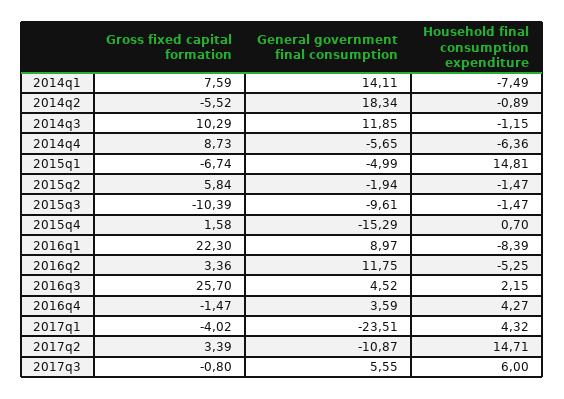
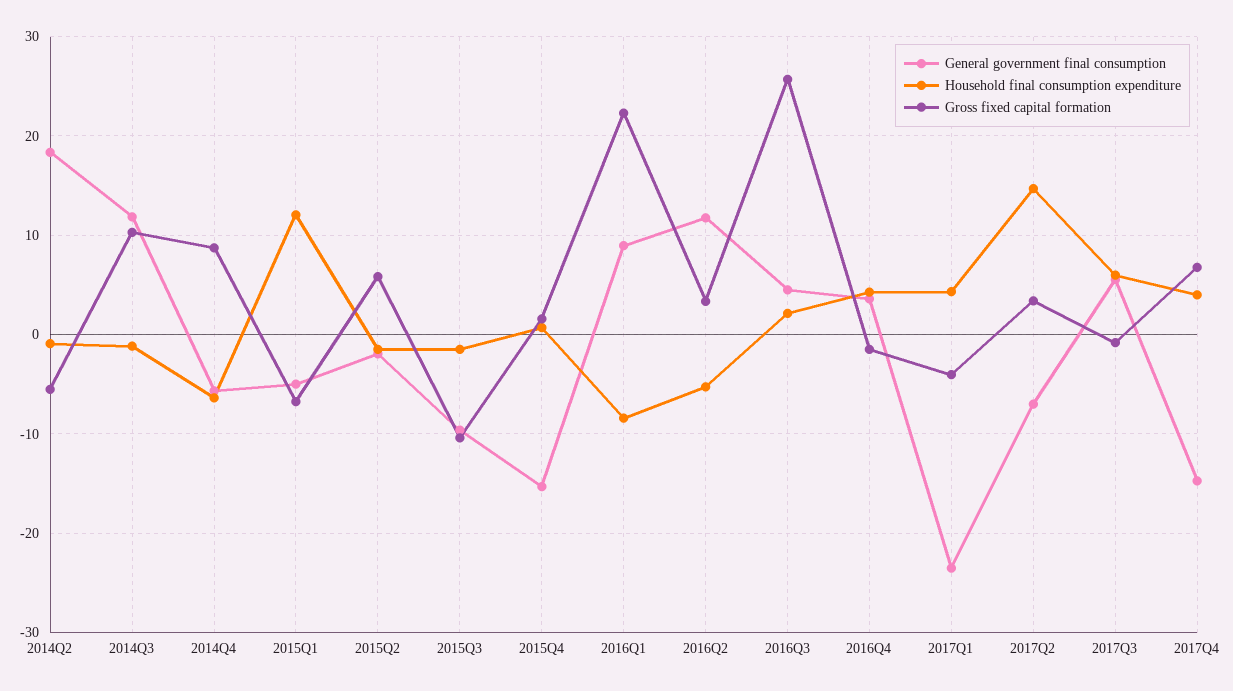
Gross fixed capital formation, 2014q1: 7.59 -> none
General government final consumption, 2014q1: 14.11 -> none
Household final consumption expenditure, 2014q1: -7.49 -> none
Household final consumption expenditure, 2015q1: 14.81 -> 12
General government final consumption, 2017q2: -10.87 -> -7
General government final consumption, 2017Q4: none -> -15
Household final consumption expenditure, 2017Q4: none -> 4
Gross fixed capital formation, 2017Q4: none -> 7

